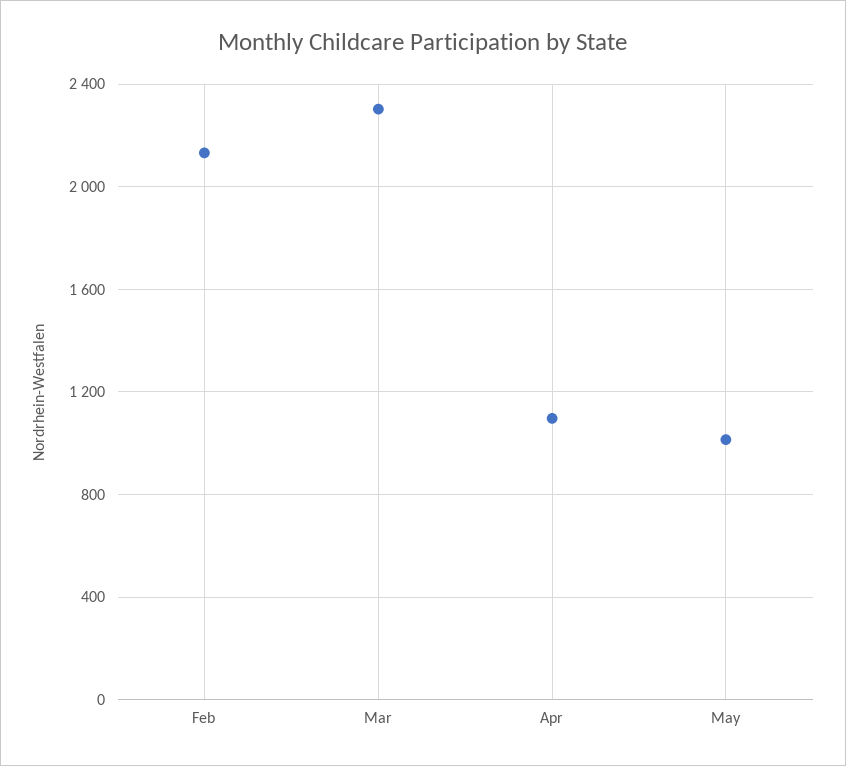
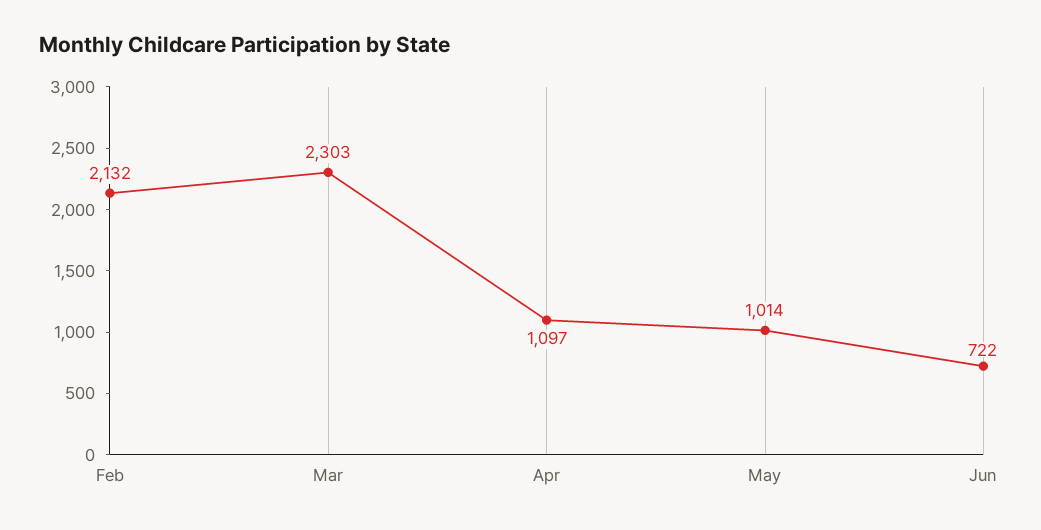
Jun: none -> 722

